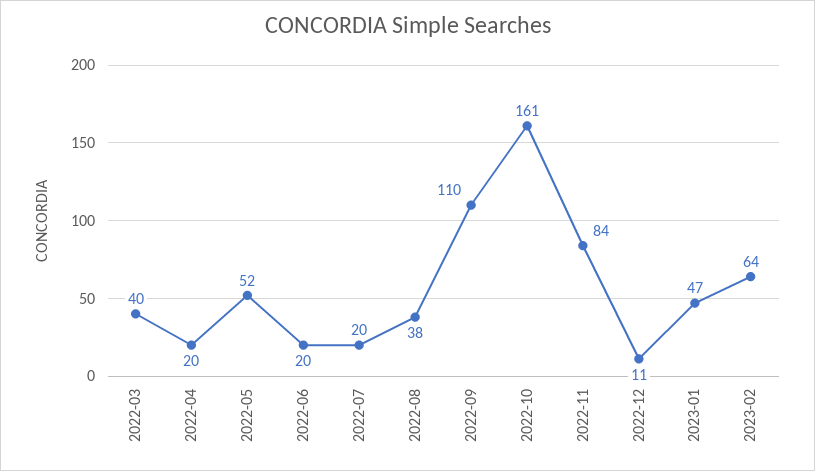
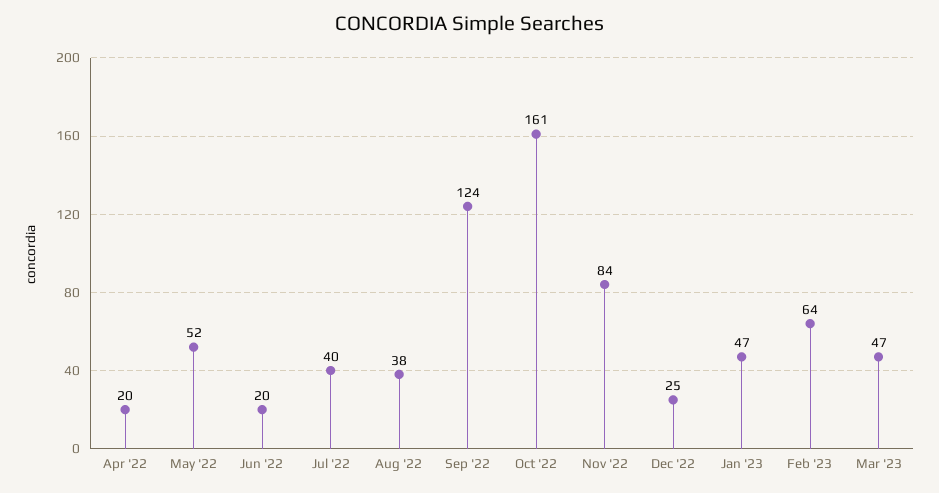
2022-03: 40 -> none
2022-07: 20 -> 40
2022-09: 110 -> 124
2022-12: 11 -> 25
Mar '23: none -> 47

